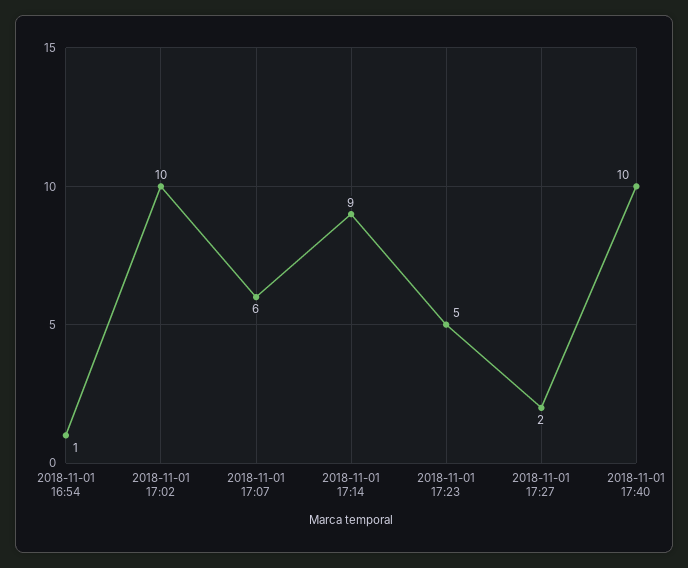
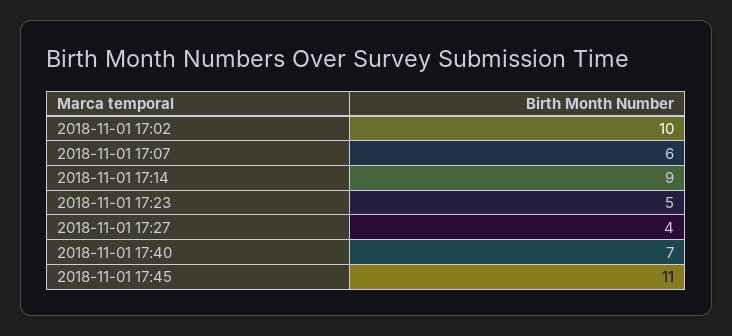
2018-11-01 16:54: 1 -> none
2018-11-01 17:27: 2 -> 4
2018-11-01 17:40: 10 -> 7
2018-11-01 17:45: none -> 11

